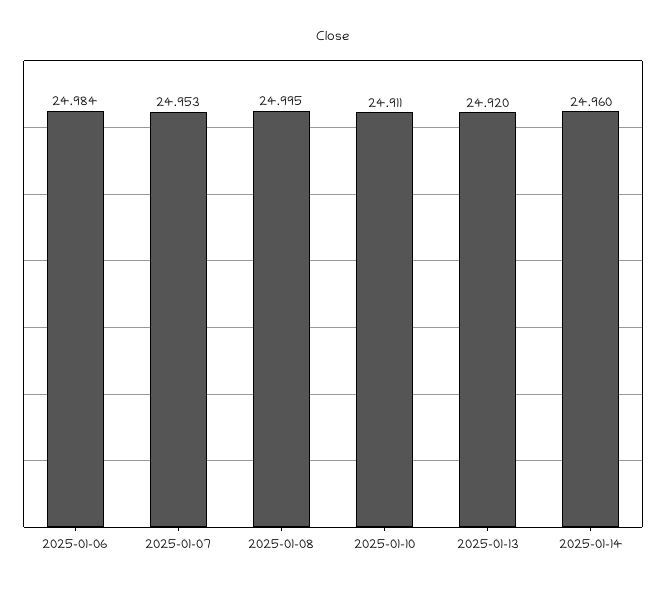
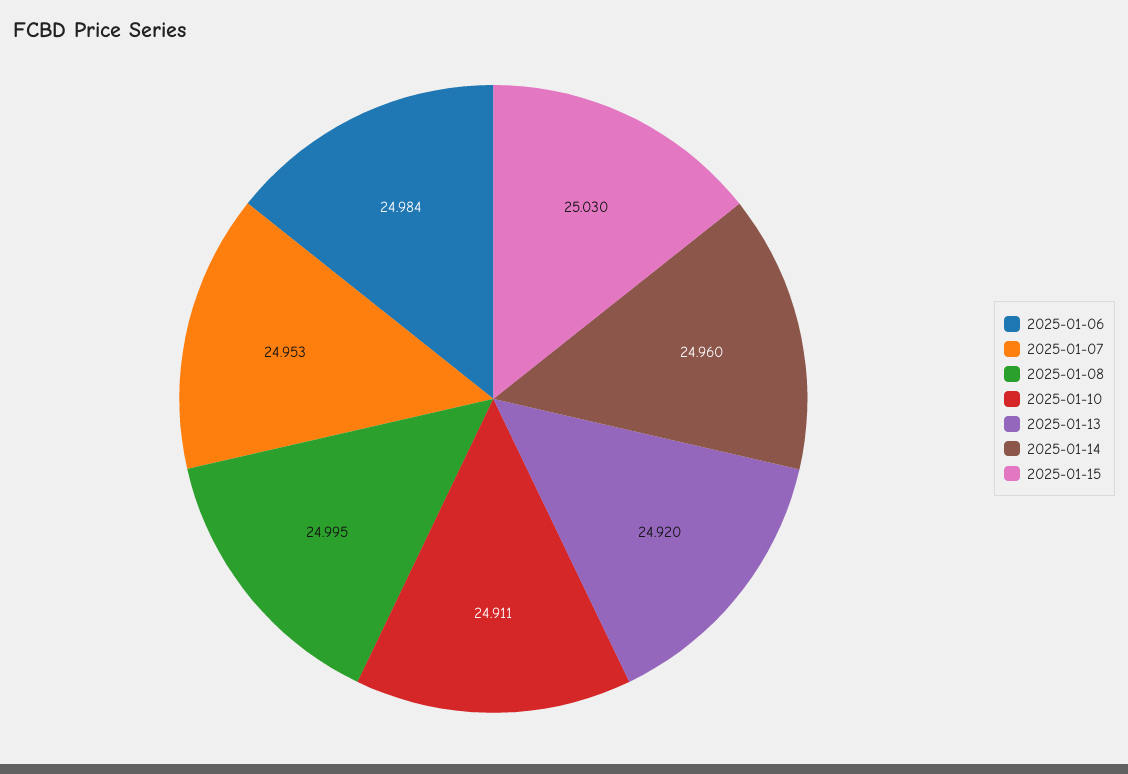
2025-01-15: none -> 25.03

